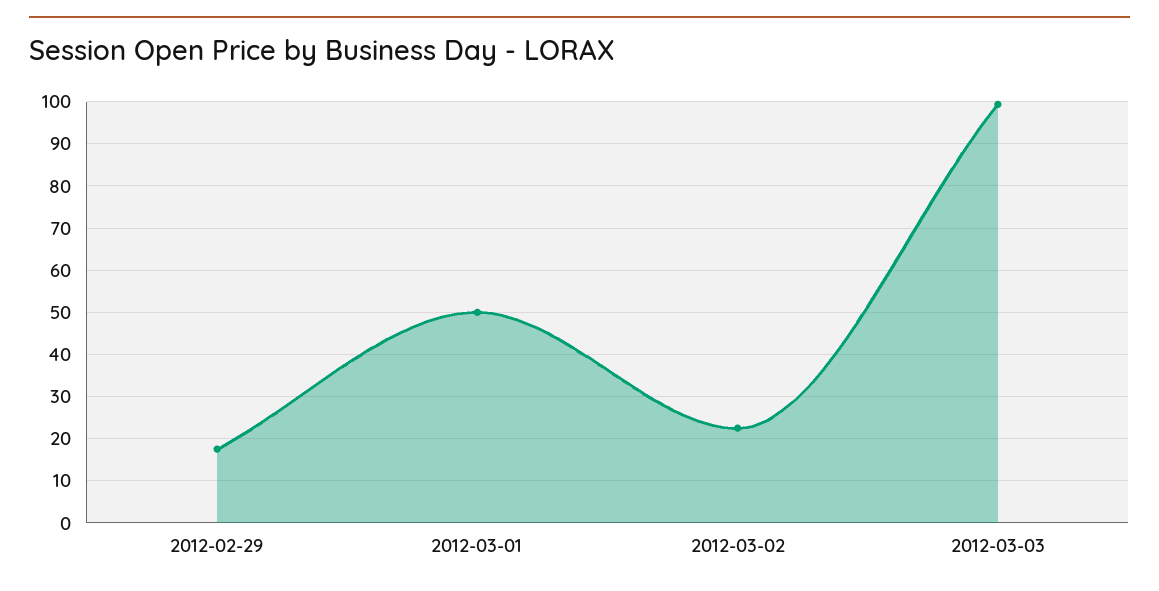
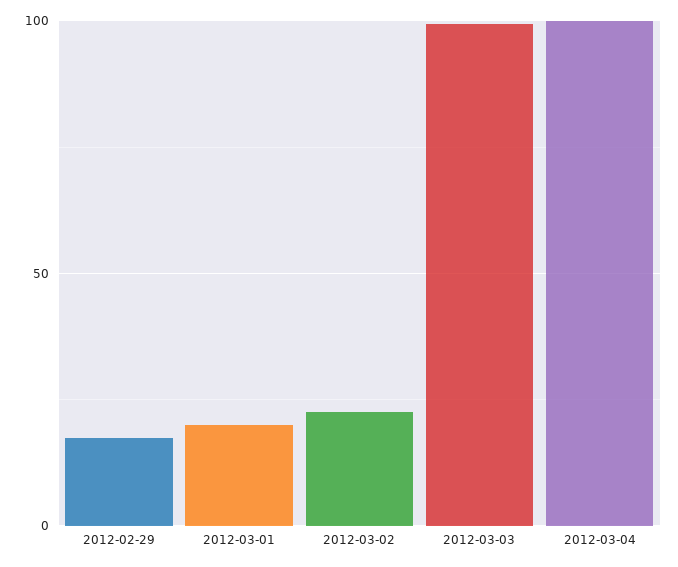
2012-03-01: 50 -> 20
2012-03-04: none -> 100

